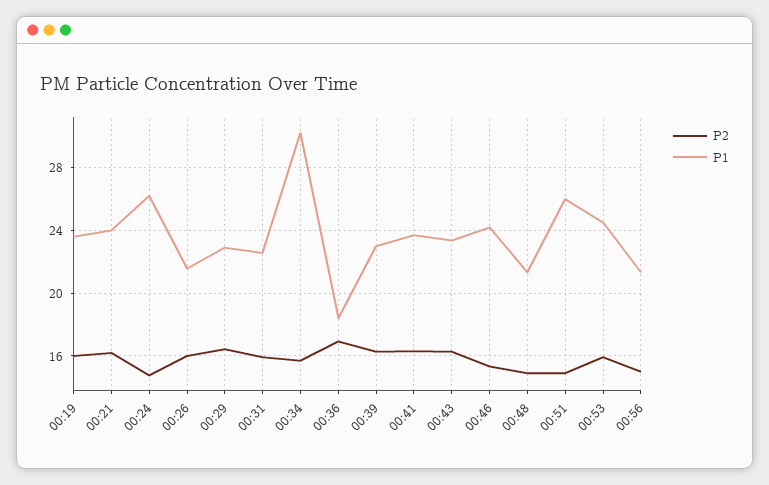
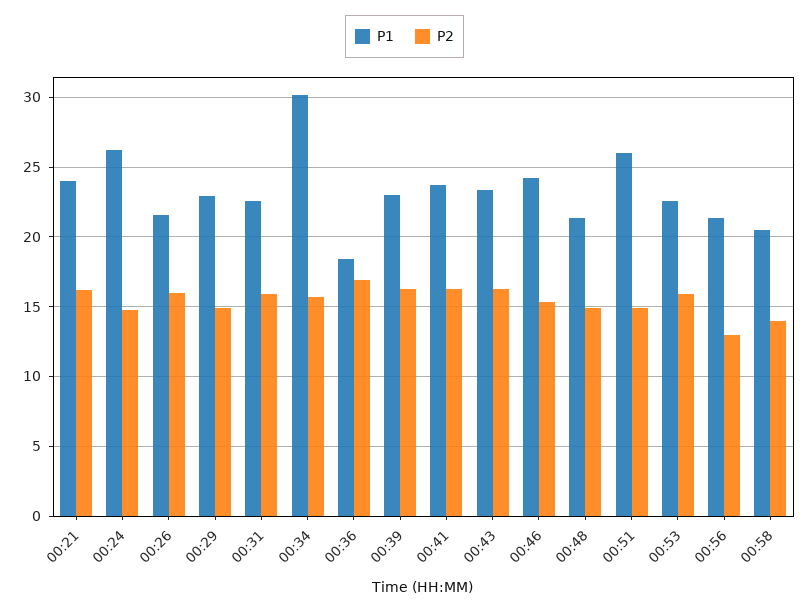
P2, 00:19: 16 -> none
P1, 00:19: 23.5 -> none
P2, 00:29: 16.5 -> 15
P1, 00:53: 24.5 -> 22.5
P2, 00:56: 15 -> 13
P1, 00:58: none -> 20.5
P2, 00:58: none -> 14

